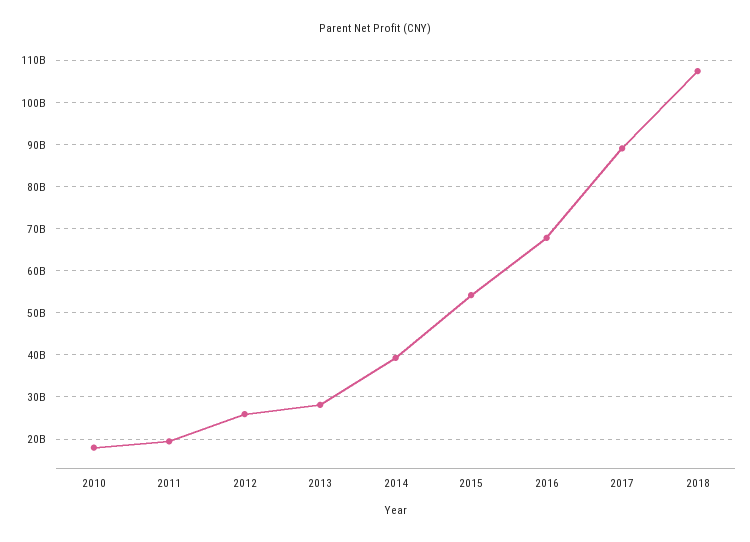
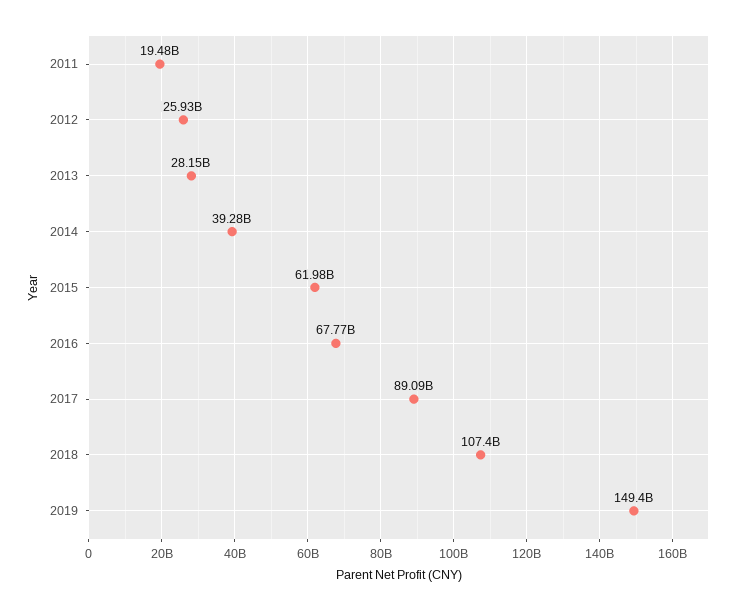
2010: 18000000000 -> none
2015: 54000000000 -> 61980000000
2019: none -> 149400000000

